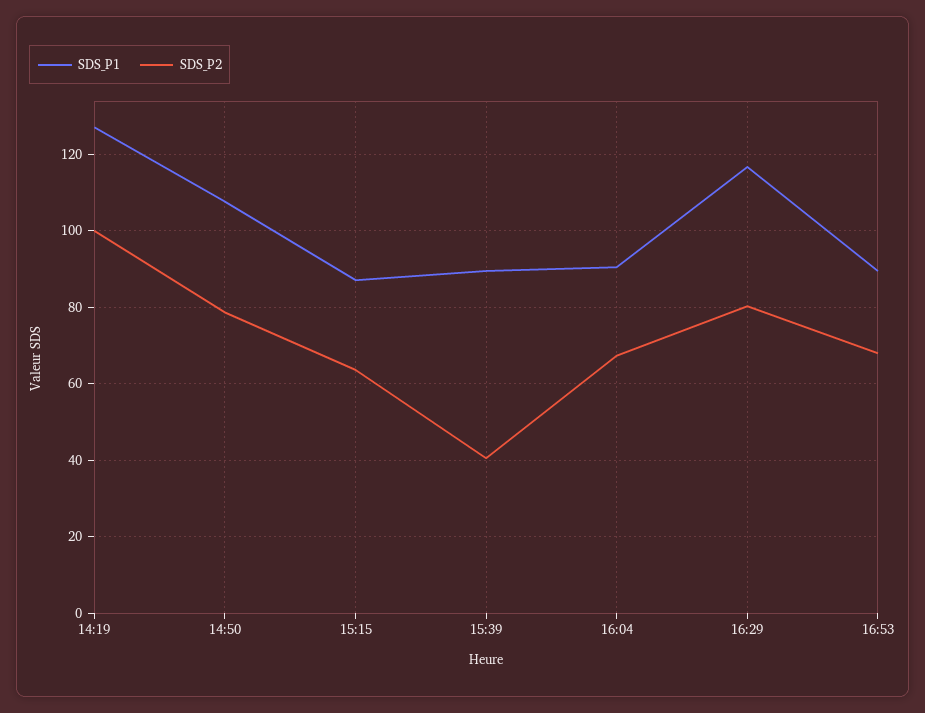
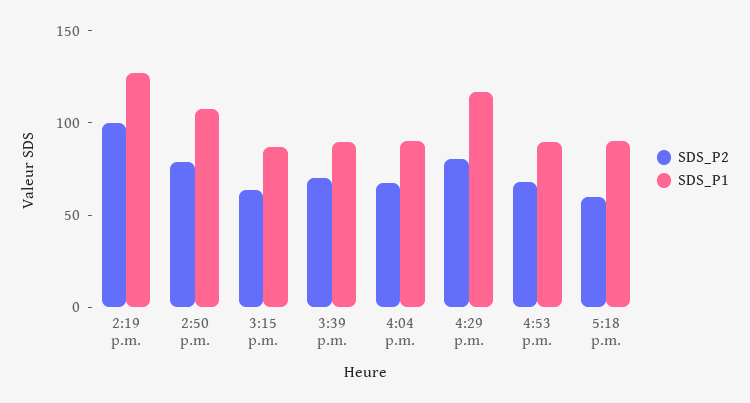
SDS_P2, 15:39: 40 -> 70
SDS_P2, 5:18 p.m.: none -> 60
SDS_P1, 5:18 p.m.: none -> 90

